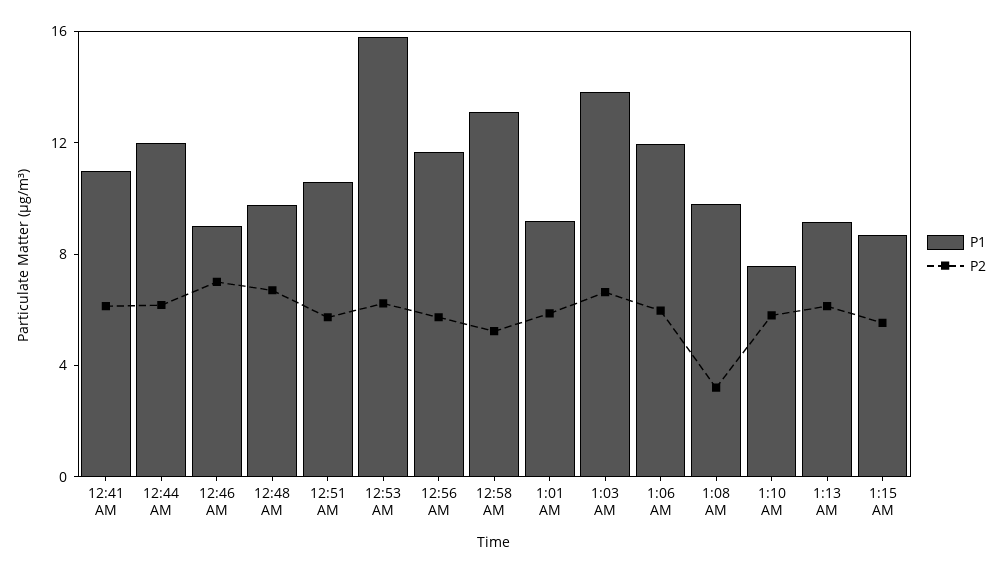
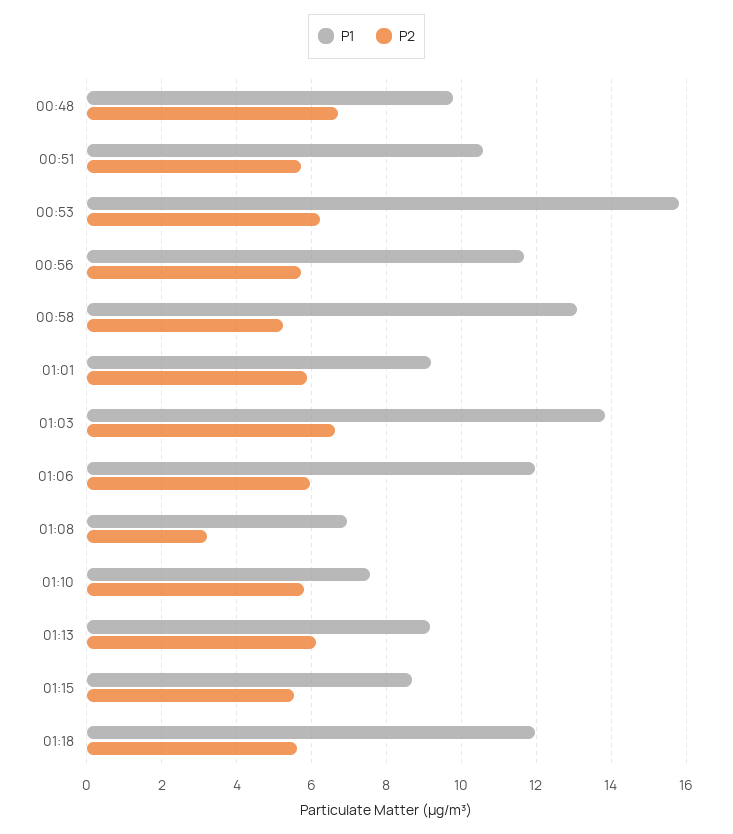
P1, 12:41 AM: 11 -> none
P2, 12:41 AM: 6 -> none
P1, 12:44 AM: 12 -> none
P2, 12:44 AM: 6 -> none
P1, 12:46 AM: 9 -> none
P2, 12:46 AM: 7 -> none
P1, 1:08 AM: 10 -> 7
P1, 01:18: none -> 12
P2, 01:18: none -> 5.6

